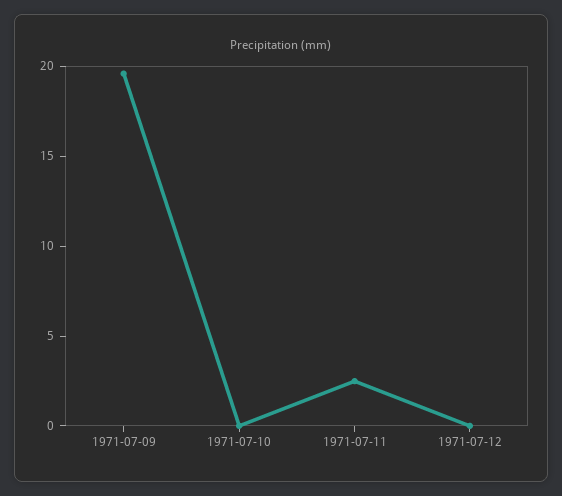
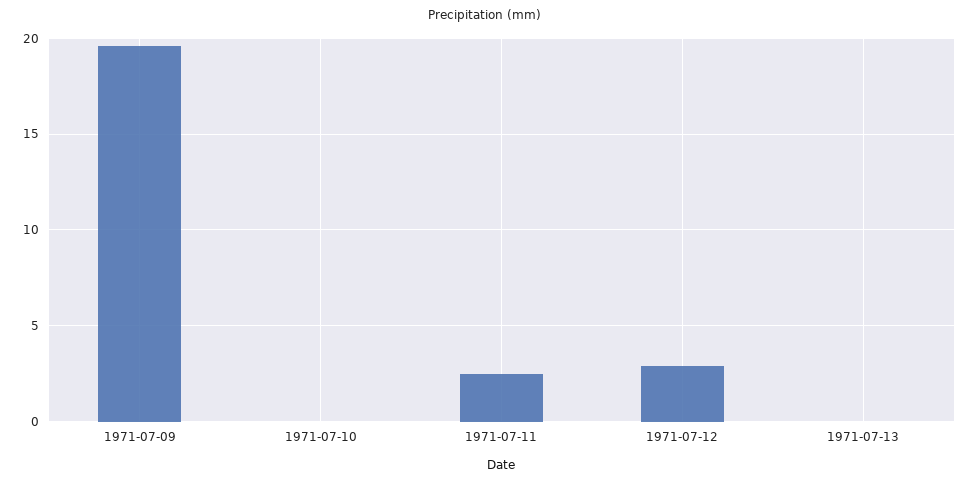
1971-07-12: 0 -> 3
1971-07-13: none -> 0

